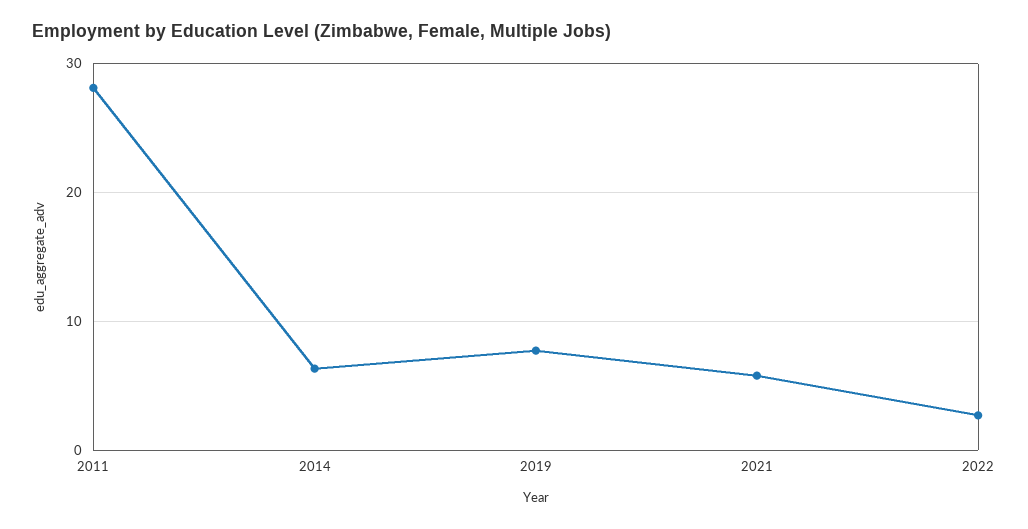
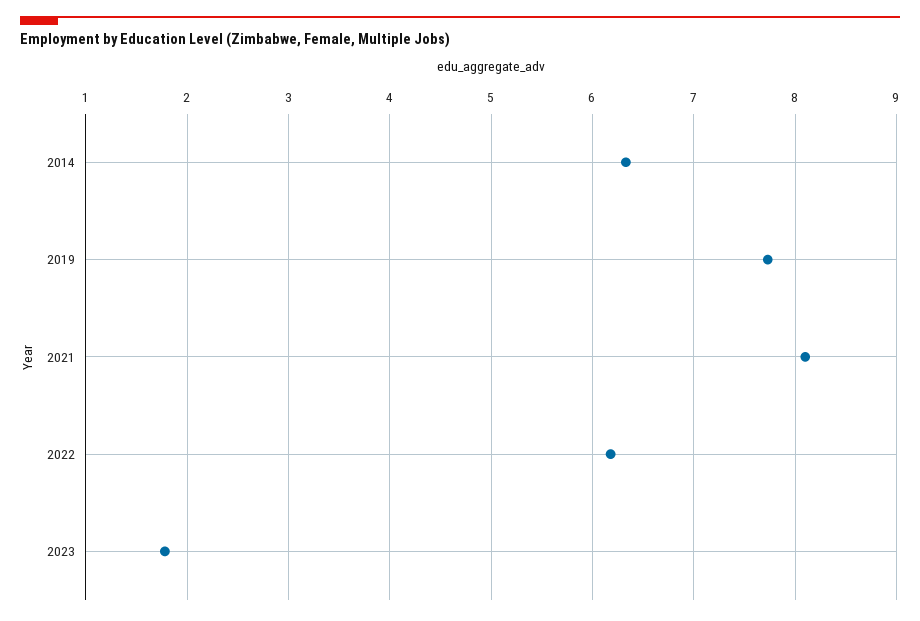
2011: 28 -> none
2021: 6 -> 8.1
2022: 3 -> 6.2
2023: none -> 1.8

